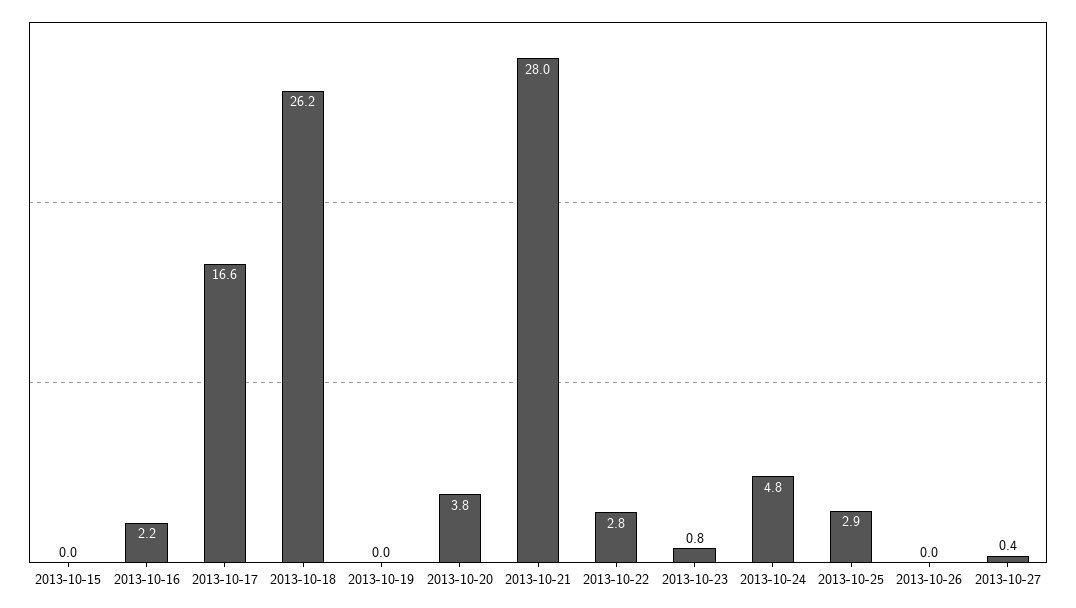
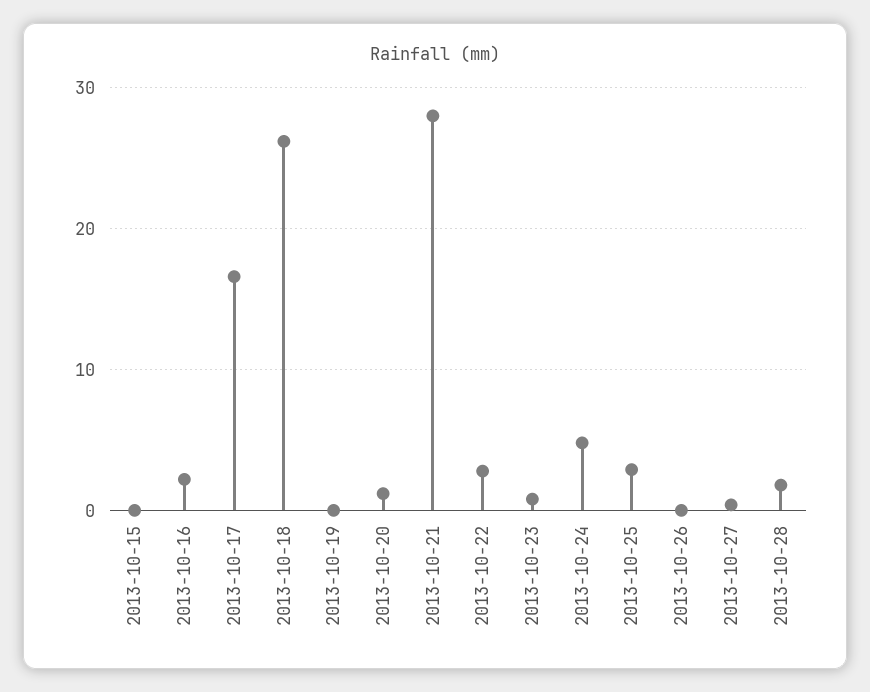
2013-10-20: 3.8 -> 1
2013-10-28: none -> 2

